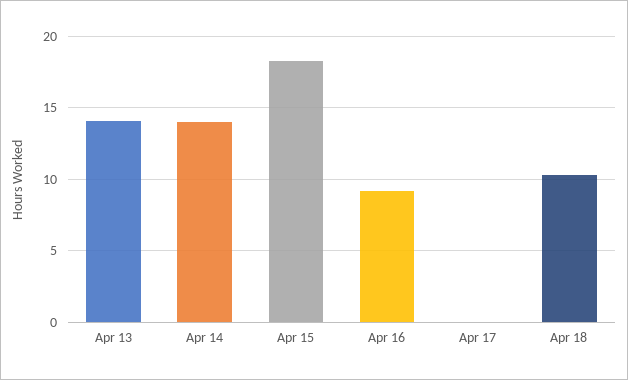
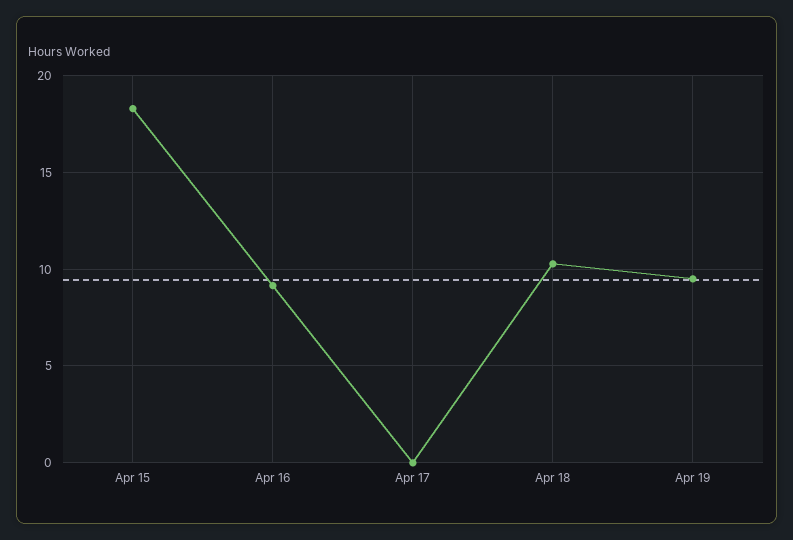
Apr 13: 14 -> none
Apr 14: 14 -> none
Apr 19: none -> 9.5

